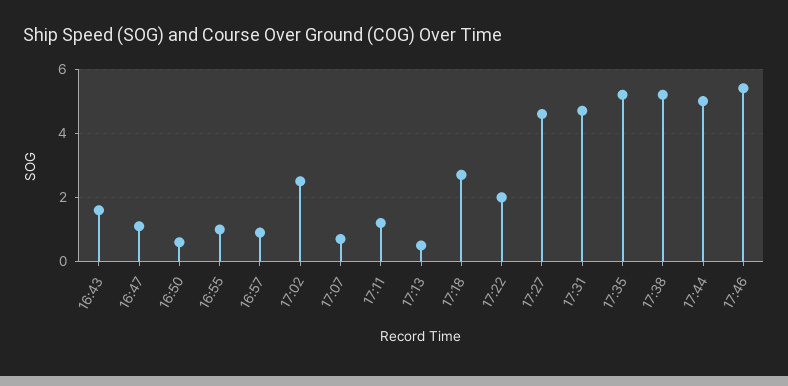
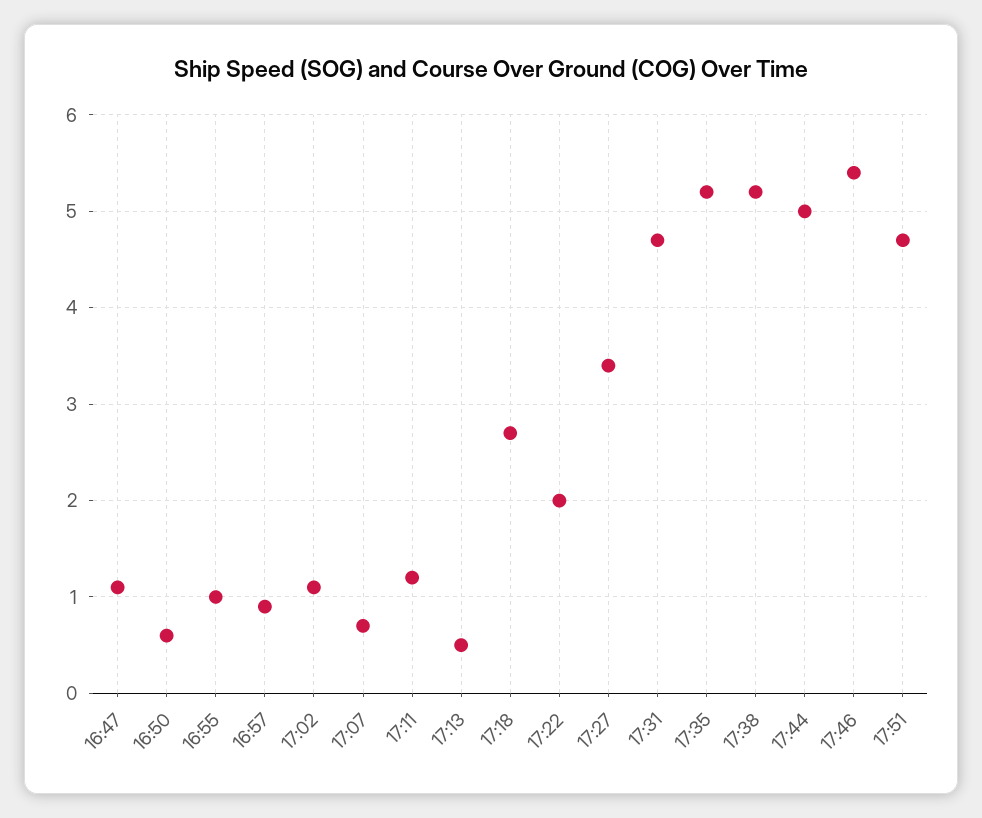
16:43: 1.5 -> none
17:02: 2.5 -> 1.1
17:27: 4.5 -> 3.4
17:51: none -> 4.7

